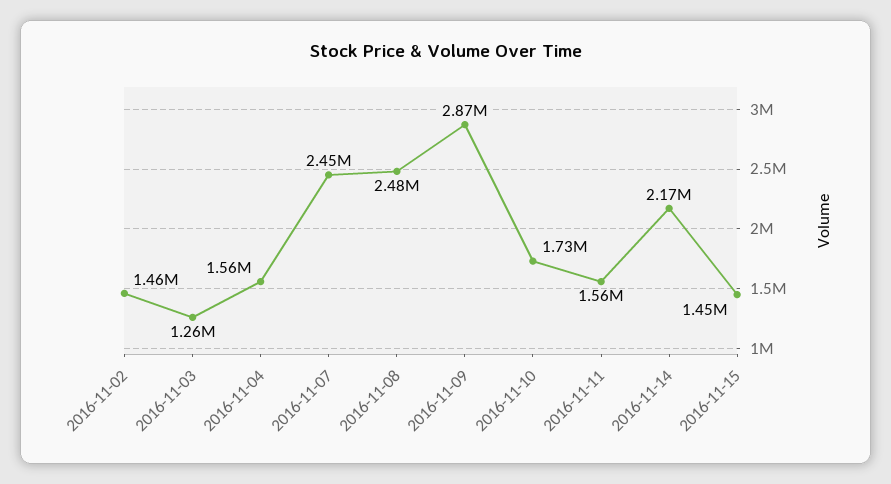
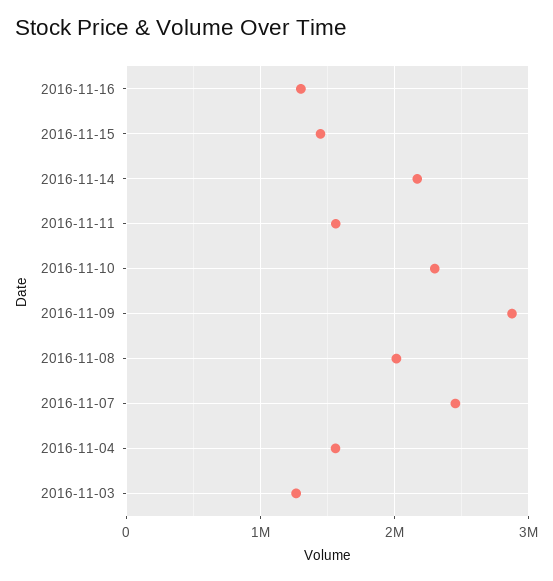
2016-11-02: 1460000 -> none
2016-11-08: 2480000 -> 2000000
2016-11-10: 1730000 -> 2300000
2016-11-16: none -> 1300000

